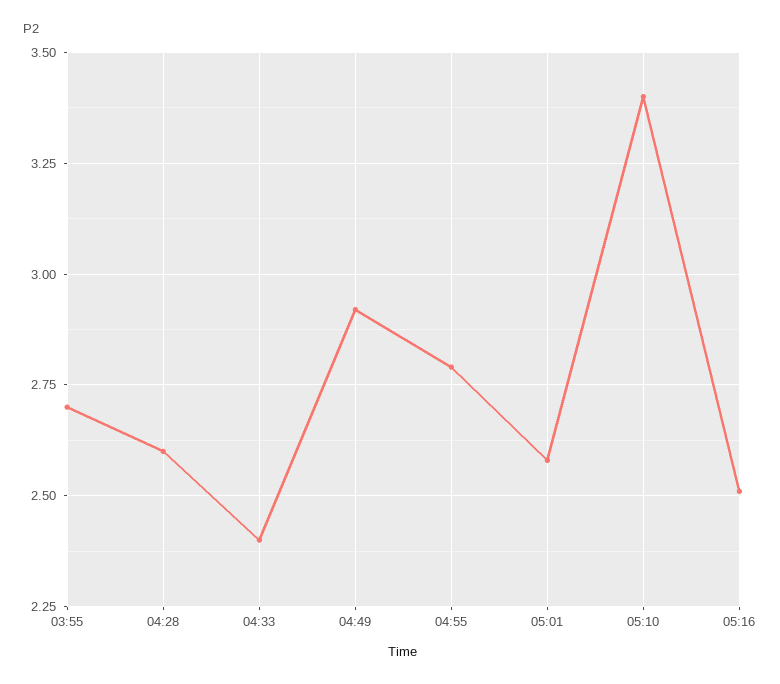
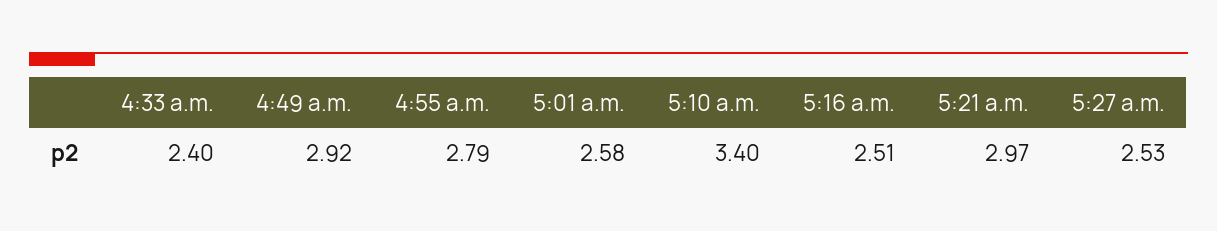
03:55: 2.7 -> none
04:28: 2.6 -> none
5:21 a.m.: none -> 2.97
5:27 a.m.: none -> 2.53

